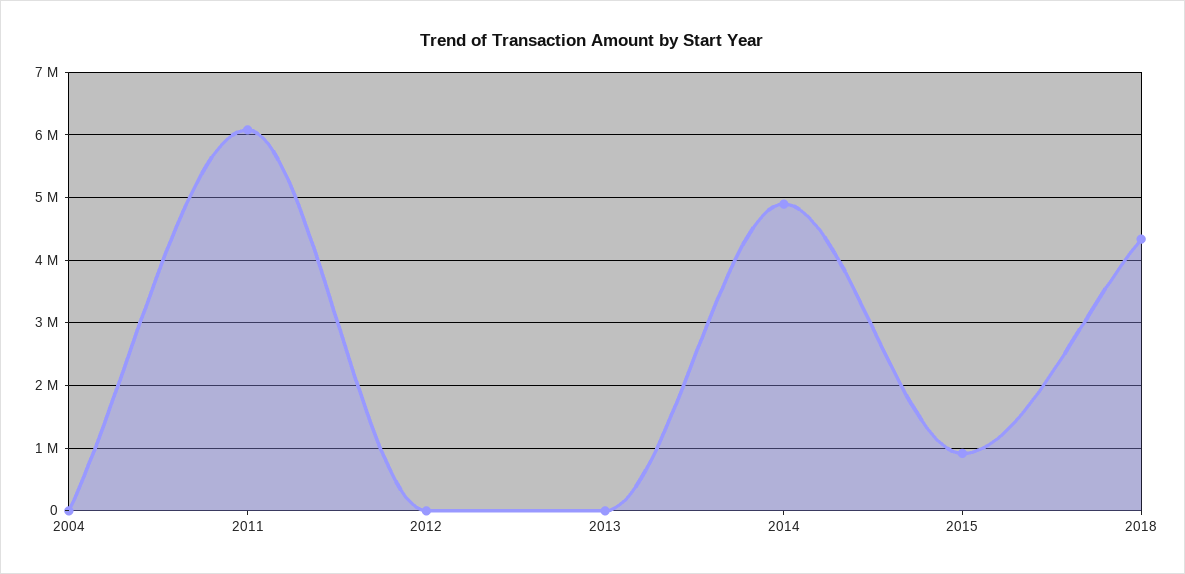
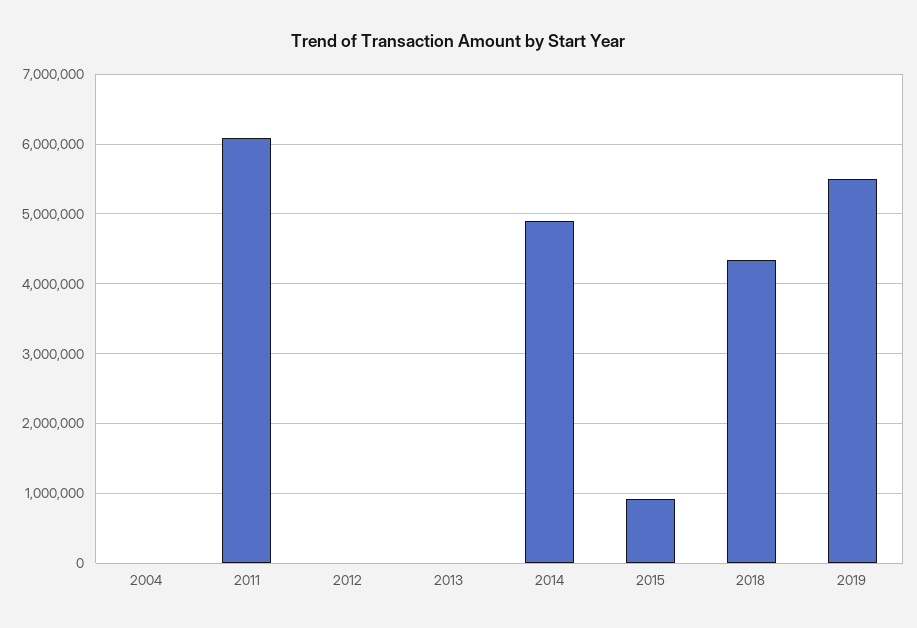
2019: none -> 5500000

